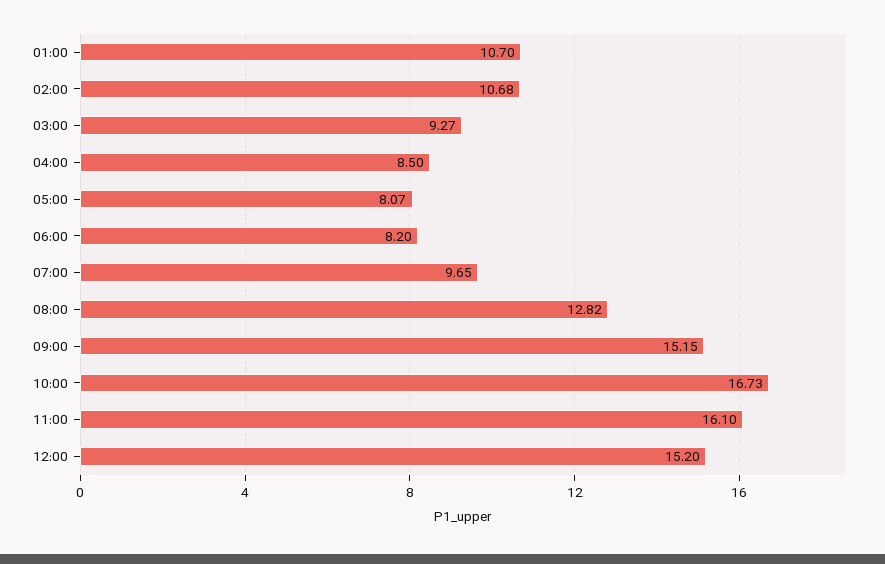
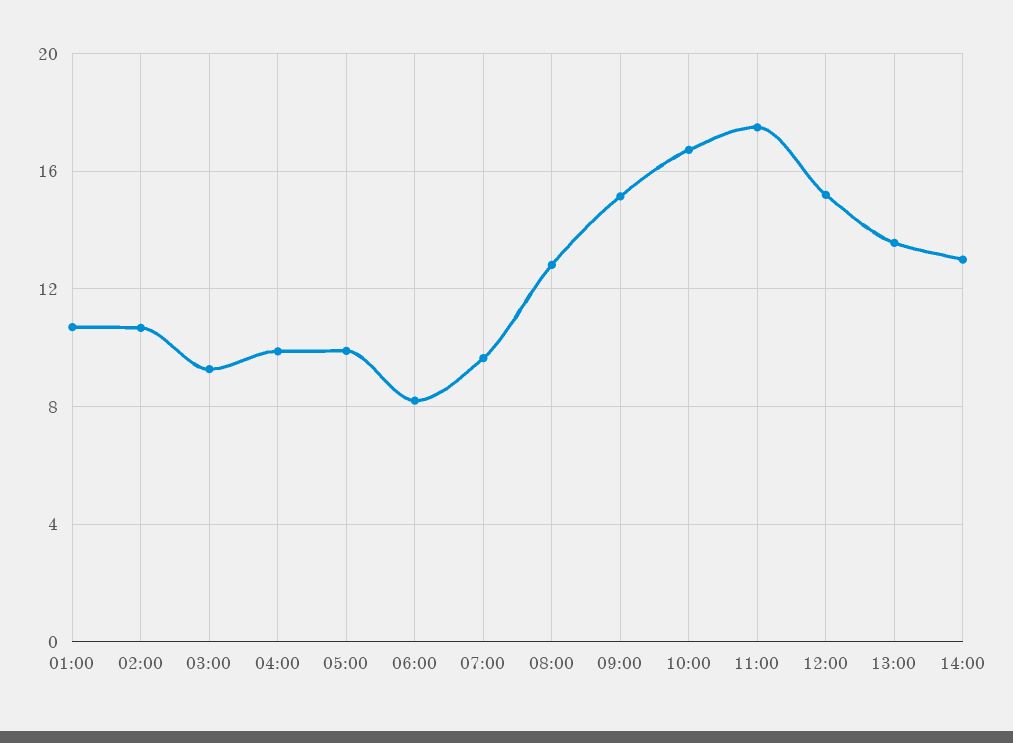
04:00: 8.5 -> 10
05:00: 8.07 -> 10
11:00: 16.1 -> 17.5
13:00: none -> 13.5
14:00: none -> 13

